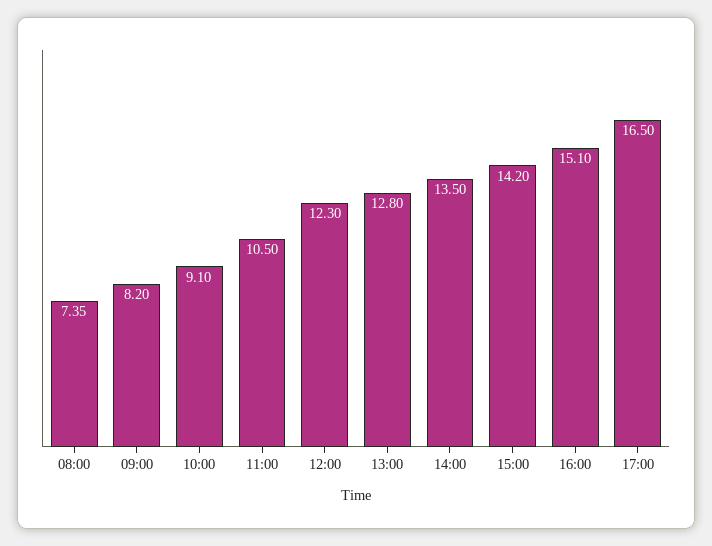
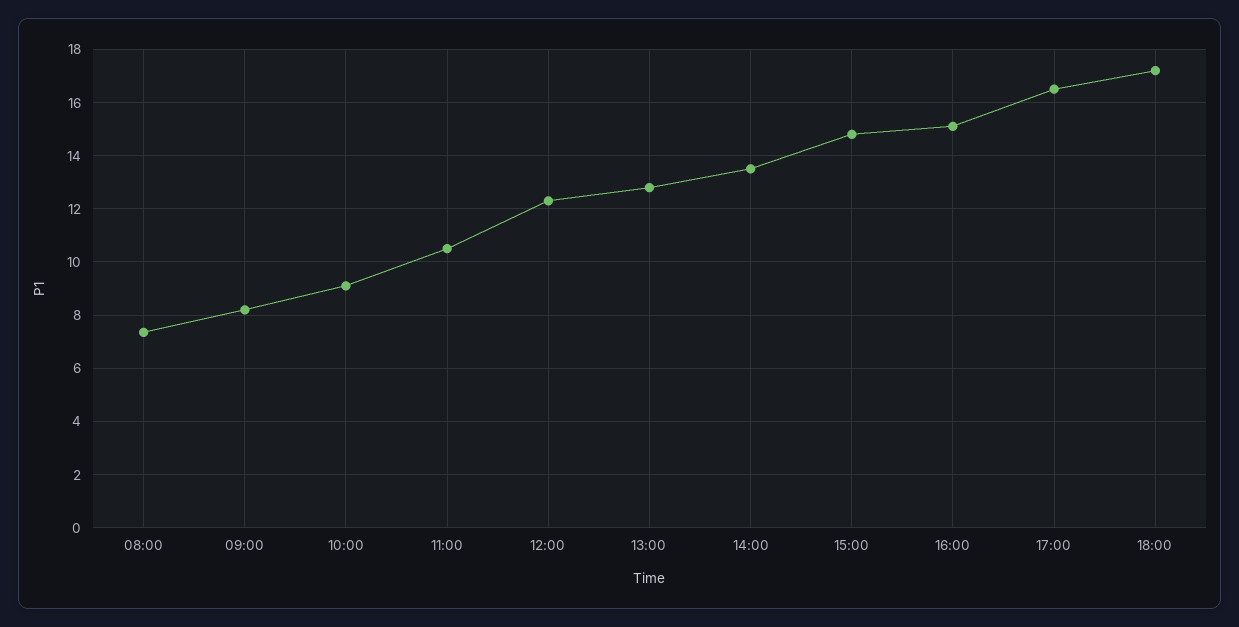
15:00: 14.2 -> 14.75
18:00: none -> 17.25

